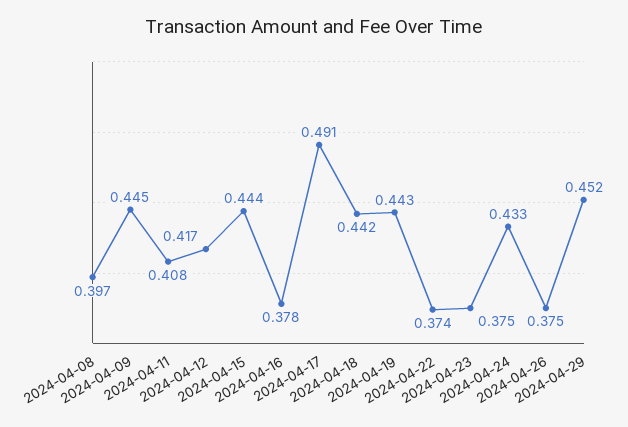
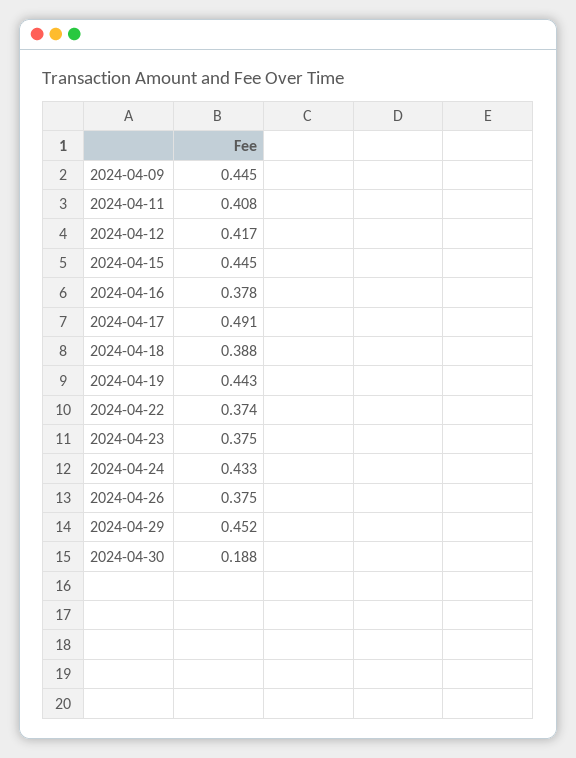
2024-04-08: 0.397 -> none
2024-04-15: 0.444 -> 0.445
2024-04-18: 0.442 -> 0.388
2024-04-30: none -> 0.188

